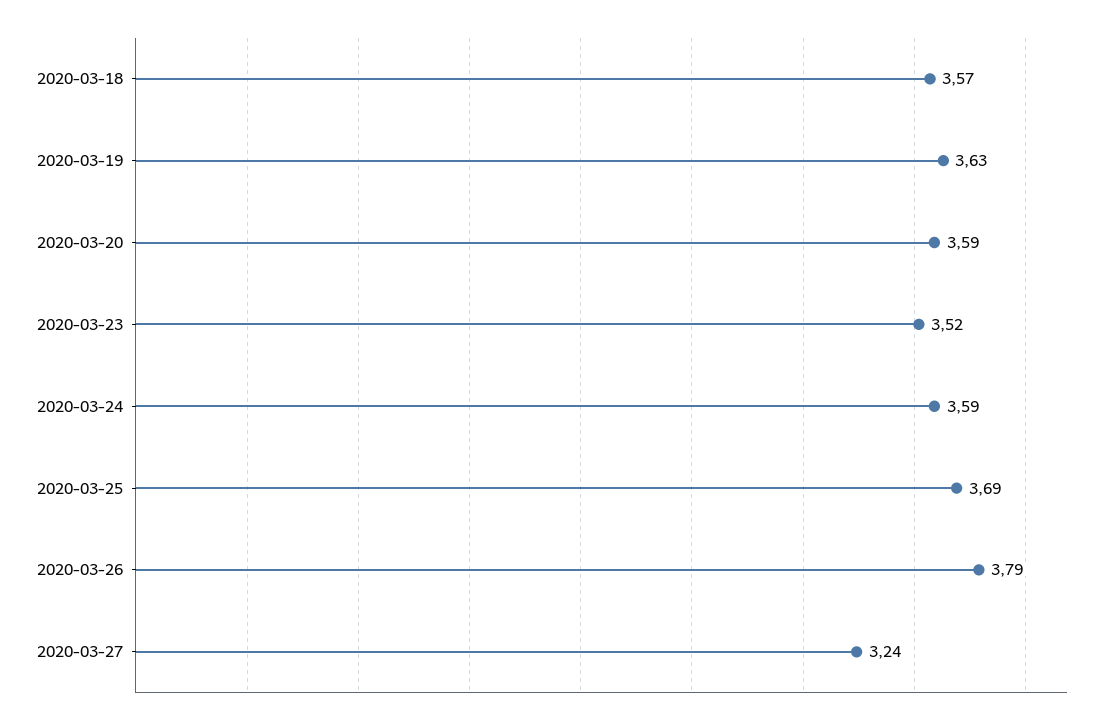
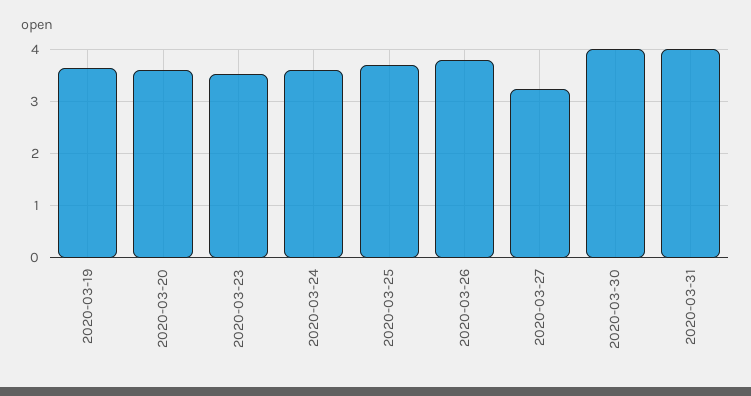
2020-03-18: 3.57 -> none
2020-03-30: none -> 4
2020-03-31: none -> 4

